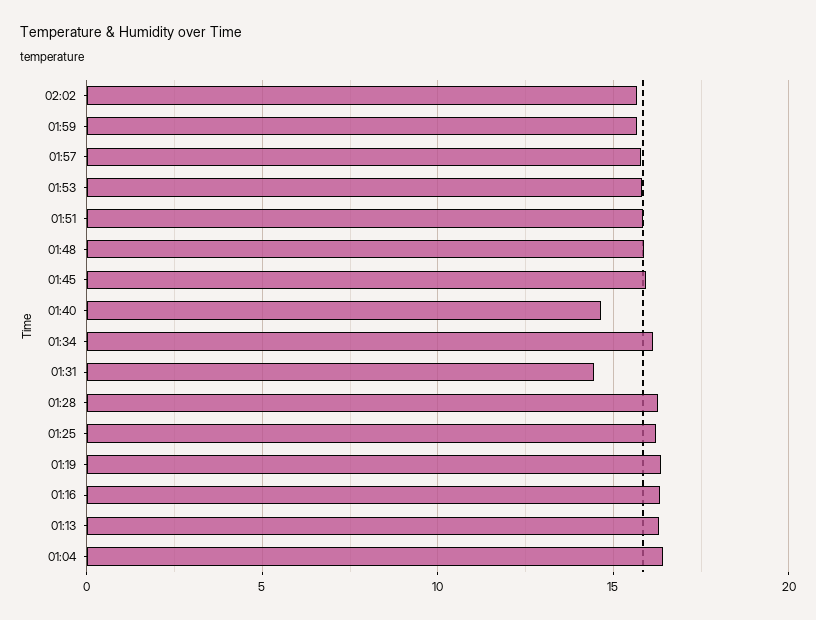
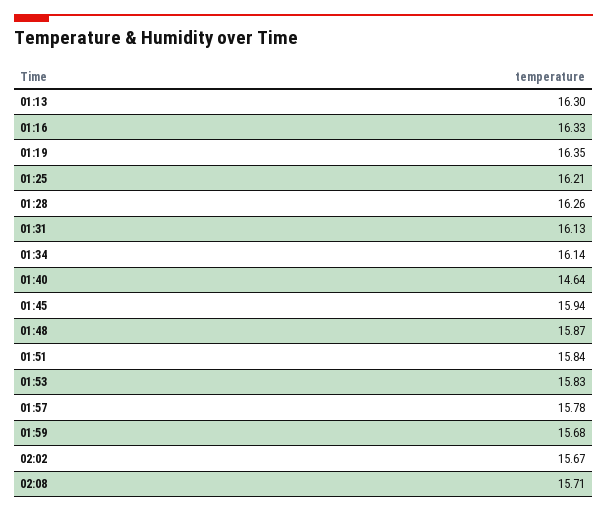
01:31: 14.5 -> 16.13
01:04: 16.5 -> none
02:08: none -> 15.71

